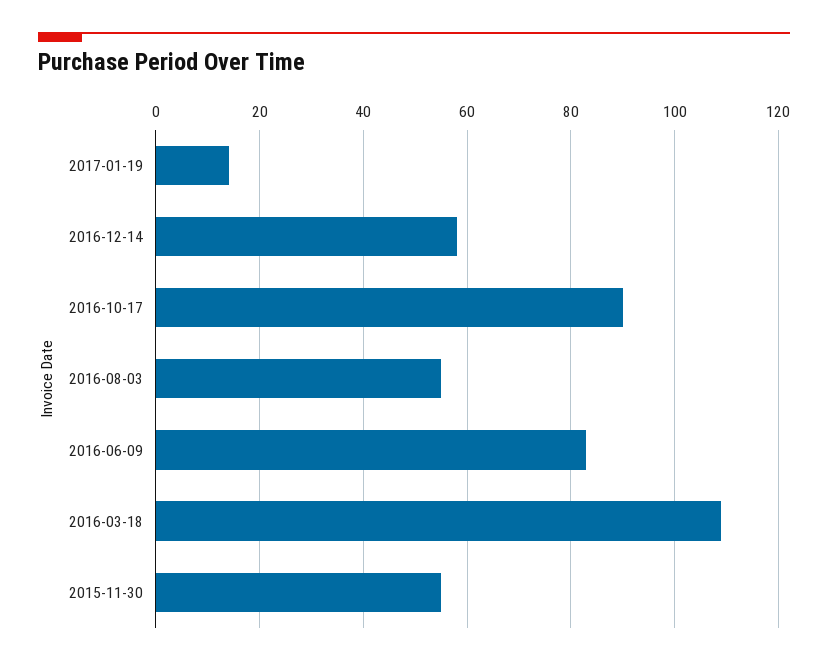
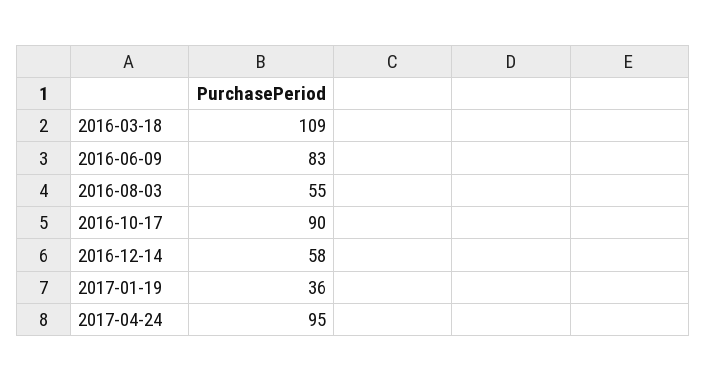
2017-01-19: 15 -> 36
2015-11-30: 55 -> none
2017-04-24: none -> 95

